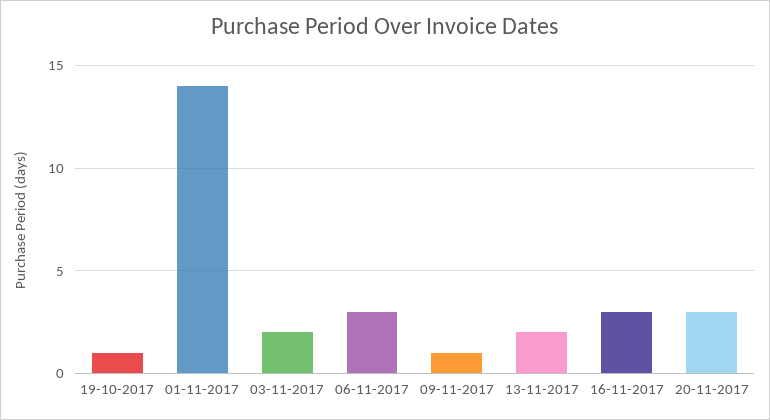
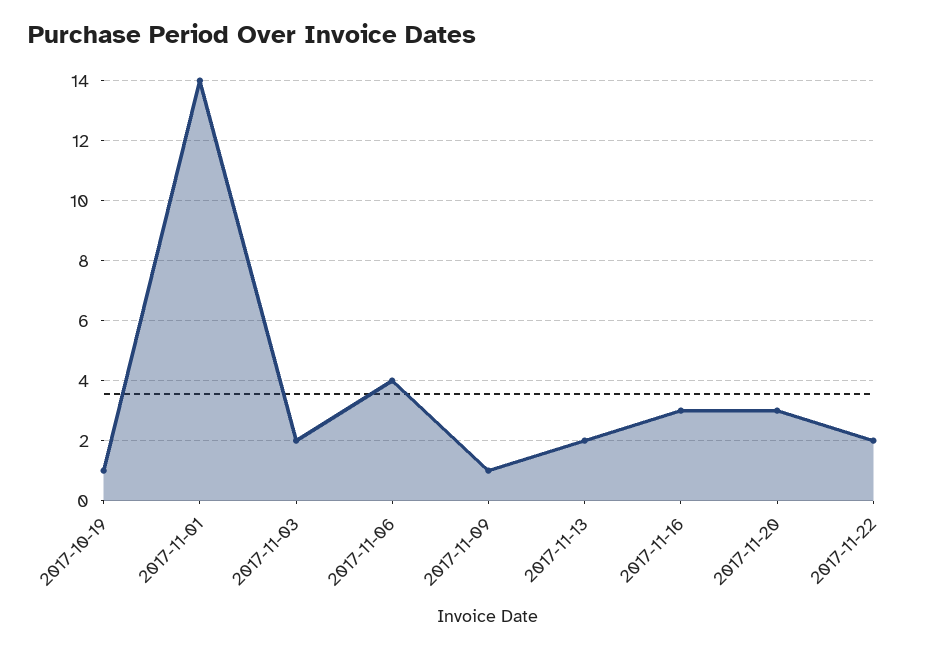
06-11-2017: 3 -> 4
2017-11-22: none -> 2

